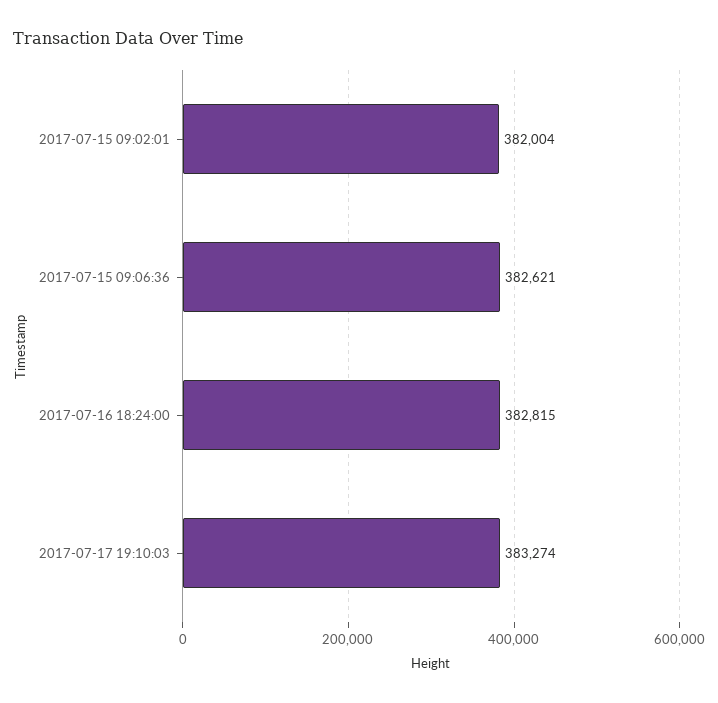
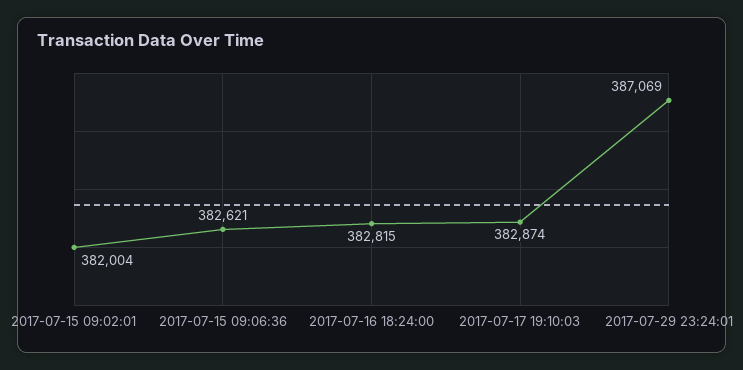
2017-07-17 19:10:03: 383274 -> 382874
2017-07-29 23:24:01: none -> 387069

